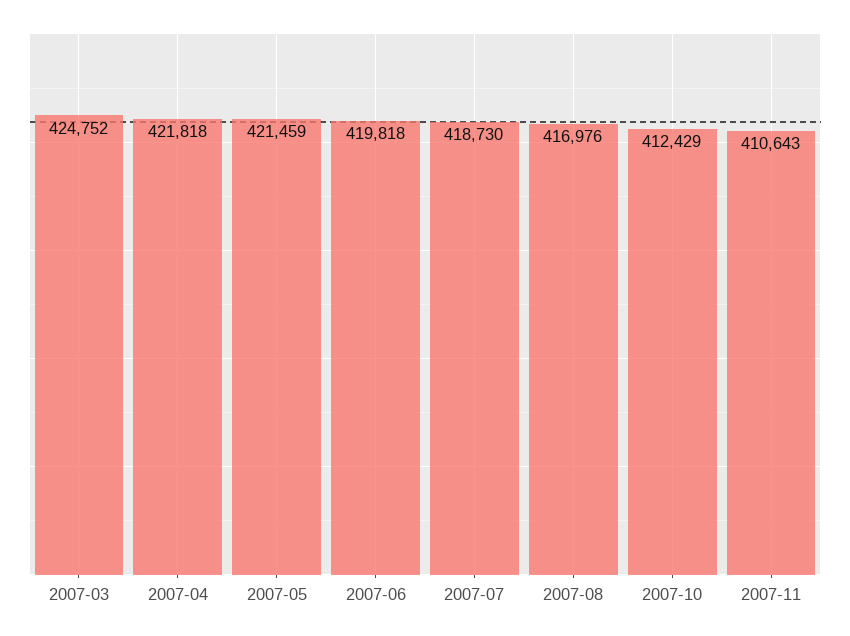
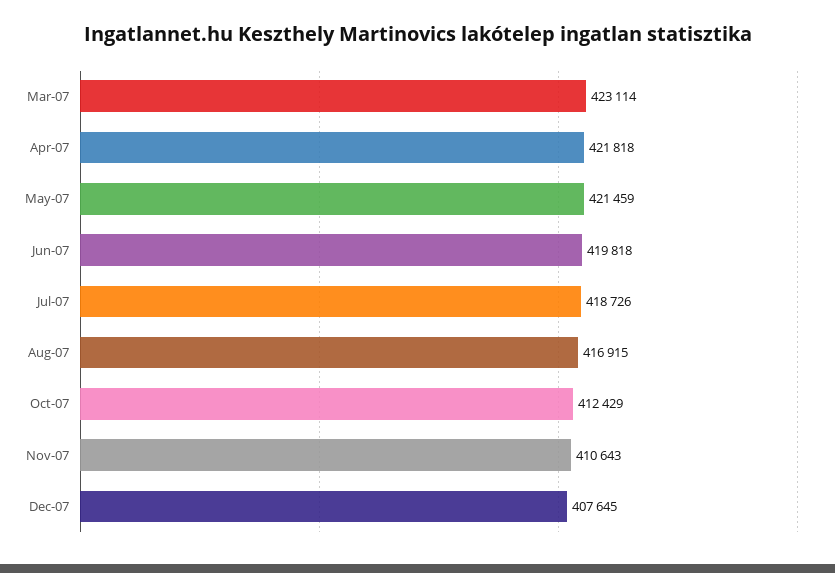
2007-03: 424752 -> 423114
2007-07: 418730 -> 418726
2007-08: 416976 -> 416915
Dec-07: none -> 407645

